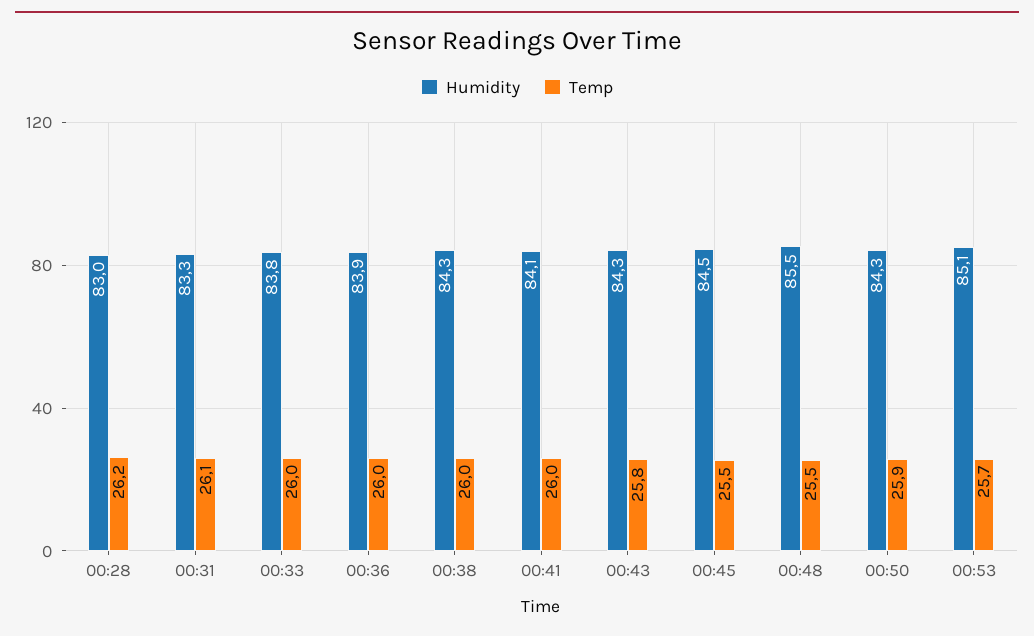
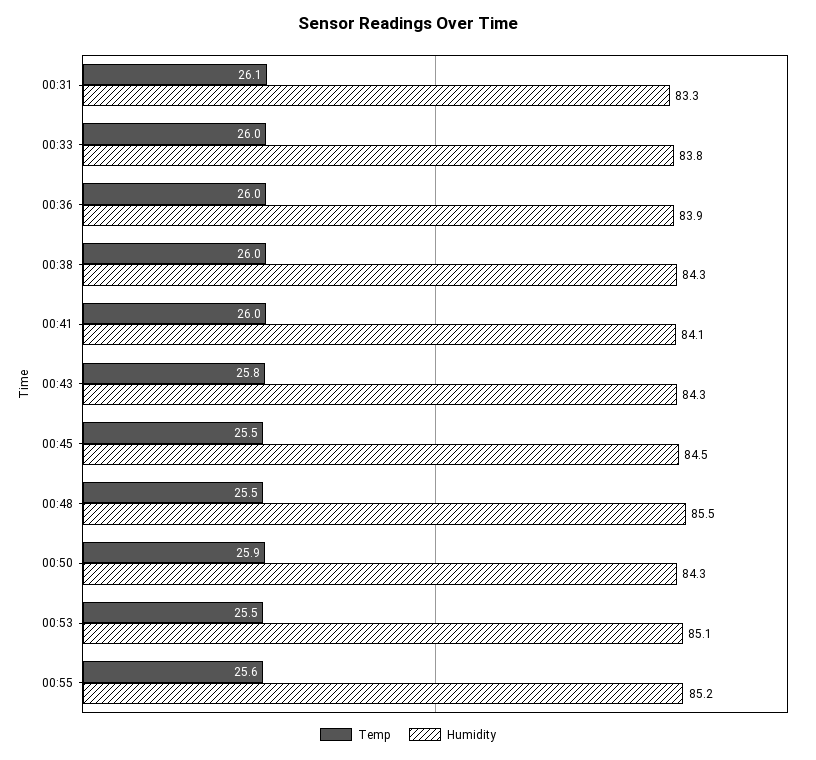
Humidity, 00:28: 83 -> none
Temp, 00:28: 26.2 -> none
Temp, 00:53: 25.7 -> 25.5
Temp, 00:55: none -> 25.6
Humidity, 00:55: none -> 85.2

